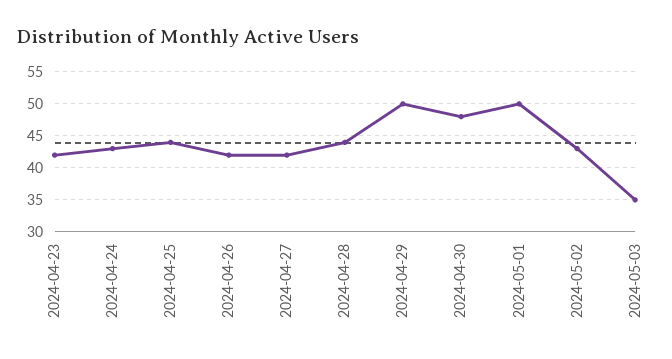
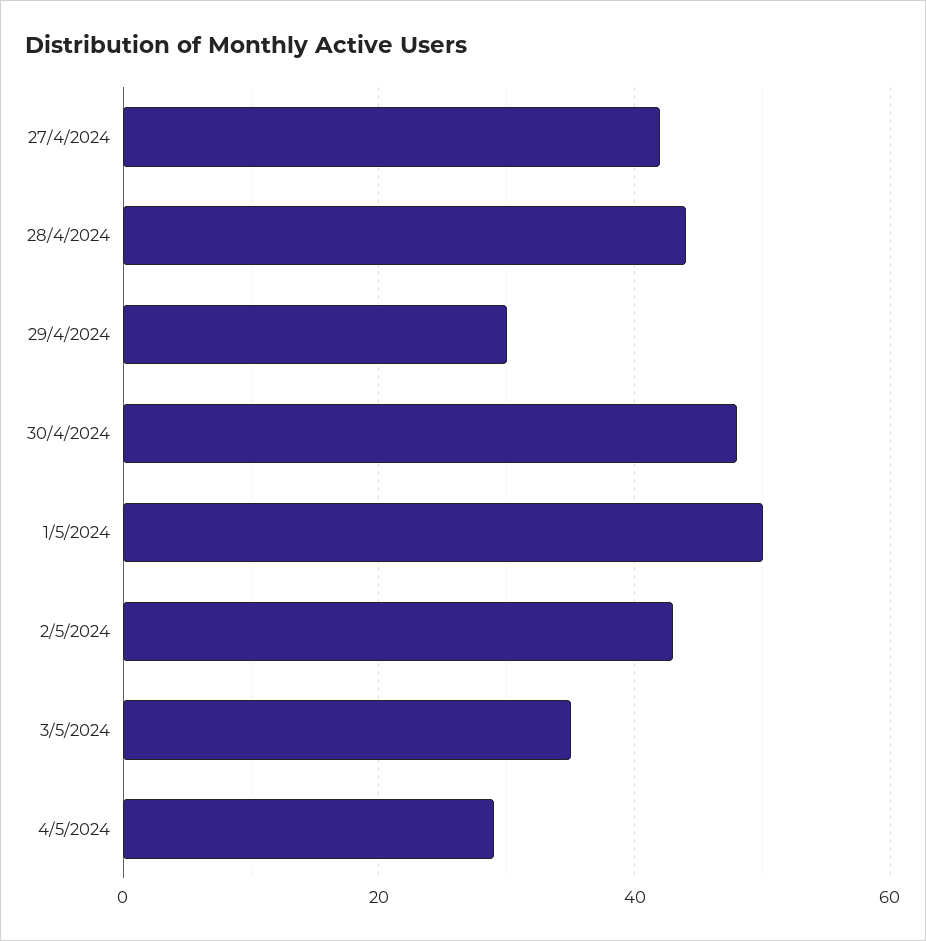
2024-04-23: 42 -> none
2024-04-24: 43 -> none
2024-04-25: 44 -> none
2024-04-26: 42 -> none
2024-04-29: 50 -> 30
4/5/2024: none -> 30

